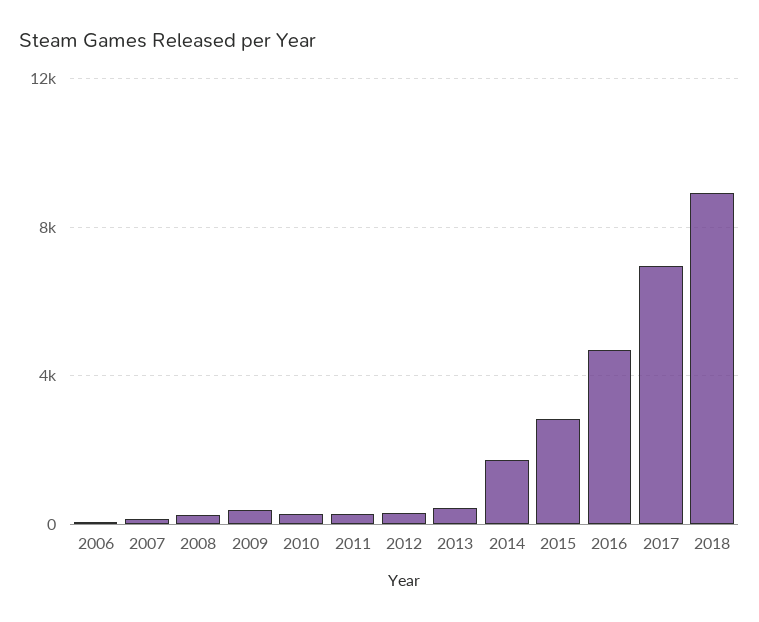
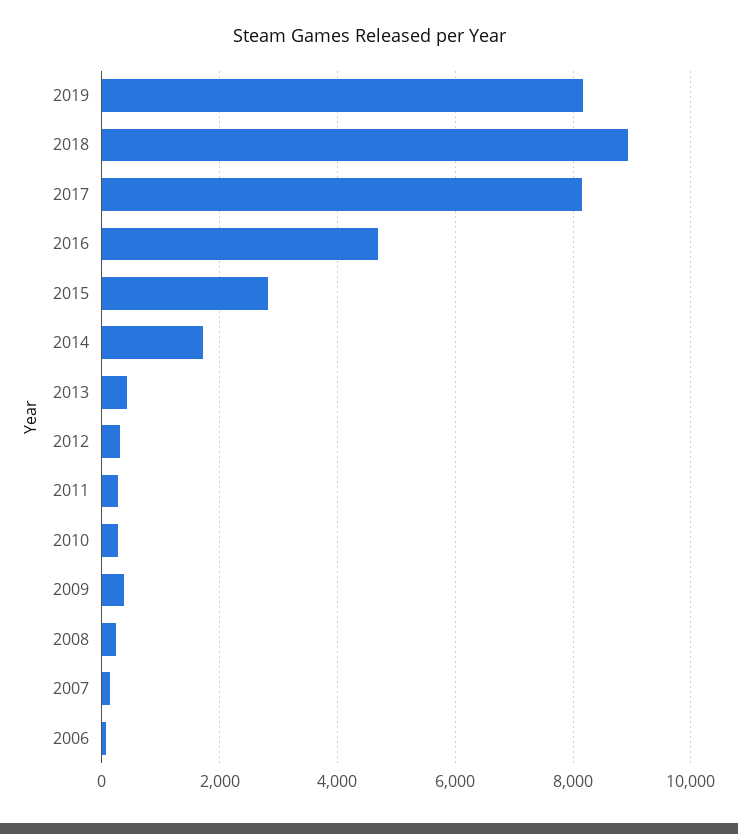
2017: 7000 -> 8200
2019: none -> 8200

